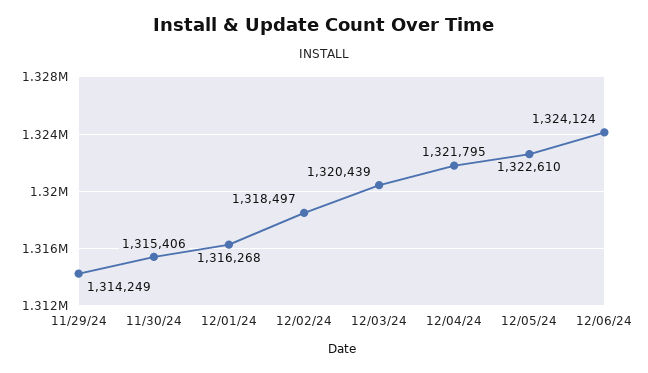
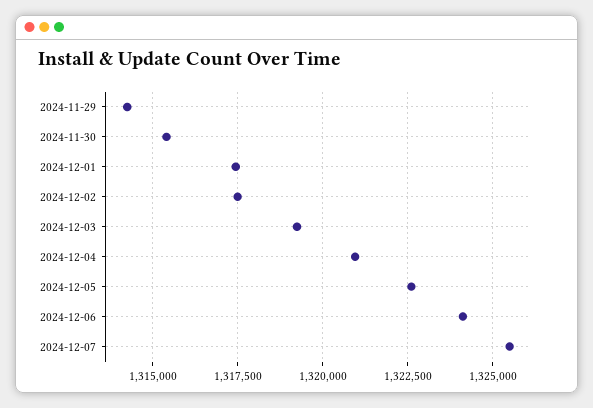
12/01/24: 1316268 -> 1317500
12/02/24: 1318497 -> 1317500
12/03/24: 1320439 -> 1319250
12/04/24: 1321795 -> 1321000
2024-12-07: none -> 1325500

